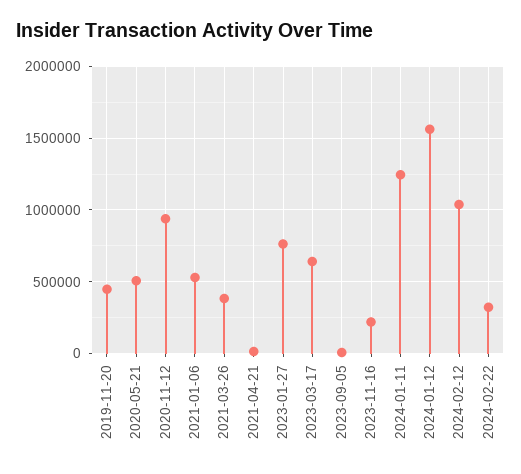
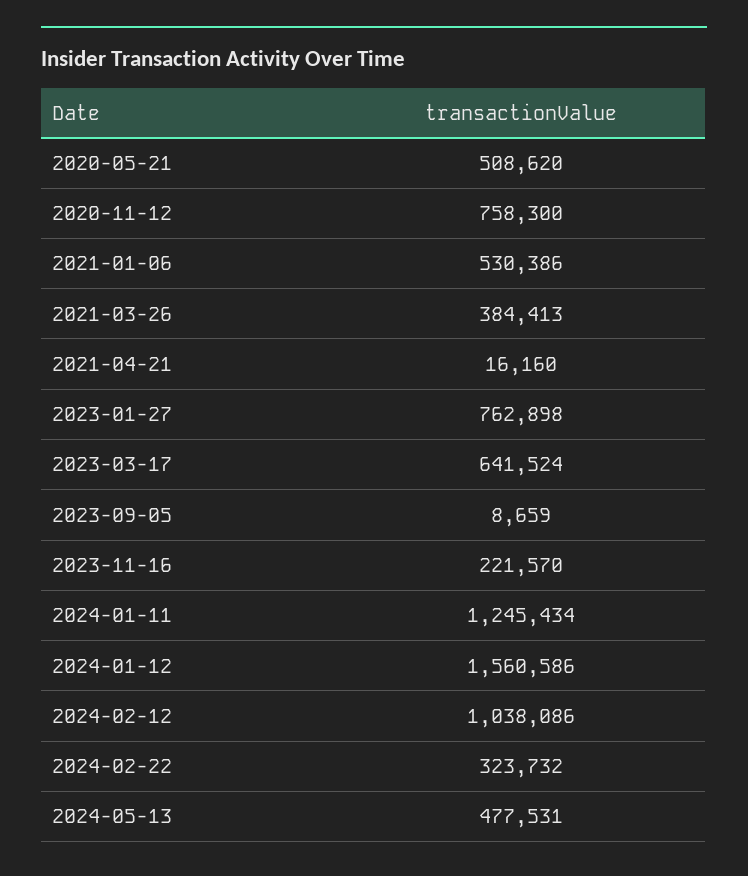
2019-11-20: 450000 -> none
2020-11-12: 950000 -> 758300
2024-05-13: none -> 477531

